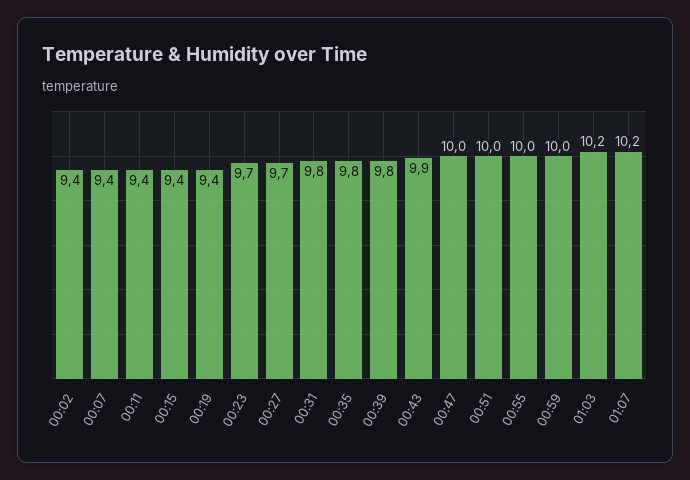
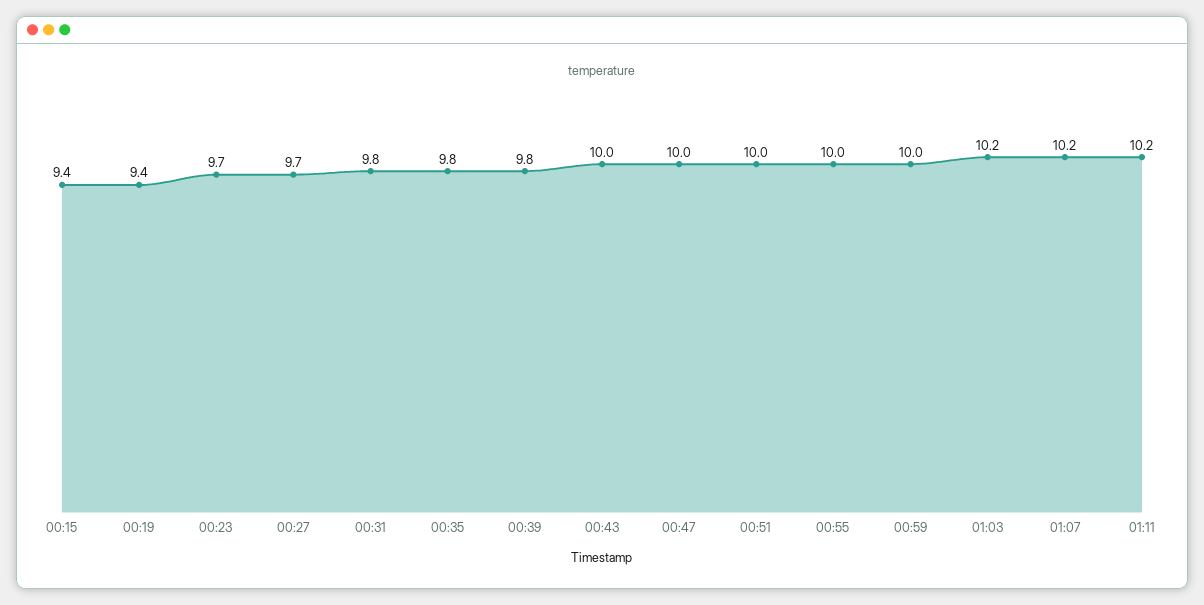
00:02: 9.4 -> none
00:07: 9.4 -> none
00:11: 9.4 -> none
00:43: 9.9 -> 10
01:11: none -> 10.2

